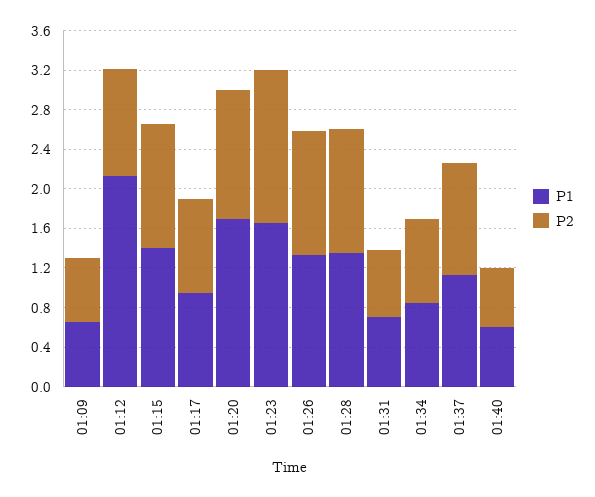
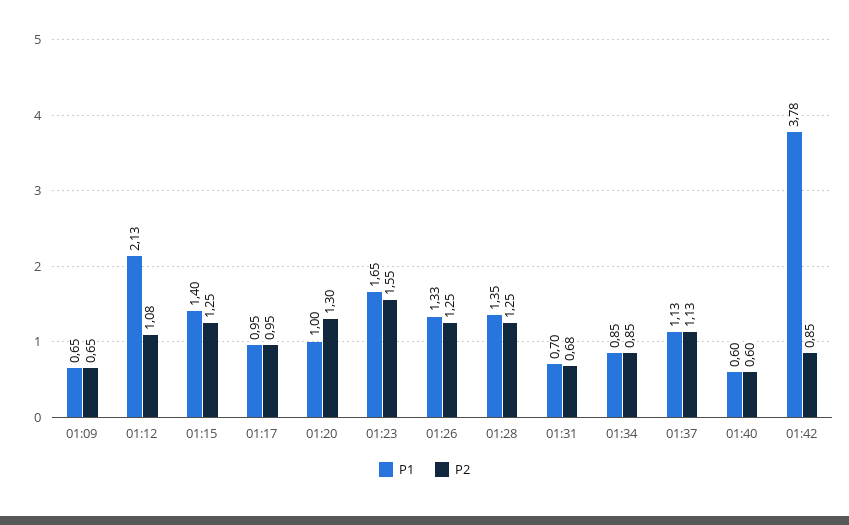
P1, 01:20: 1.7 -> 1
P1, 01:42: none -> 3.78
P2, 01:42: none -> 0.85

